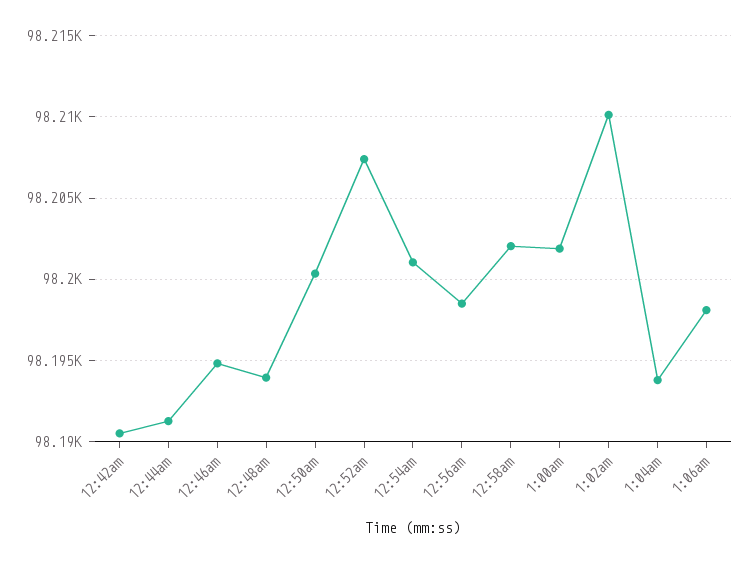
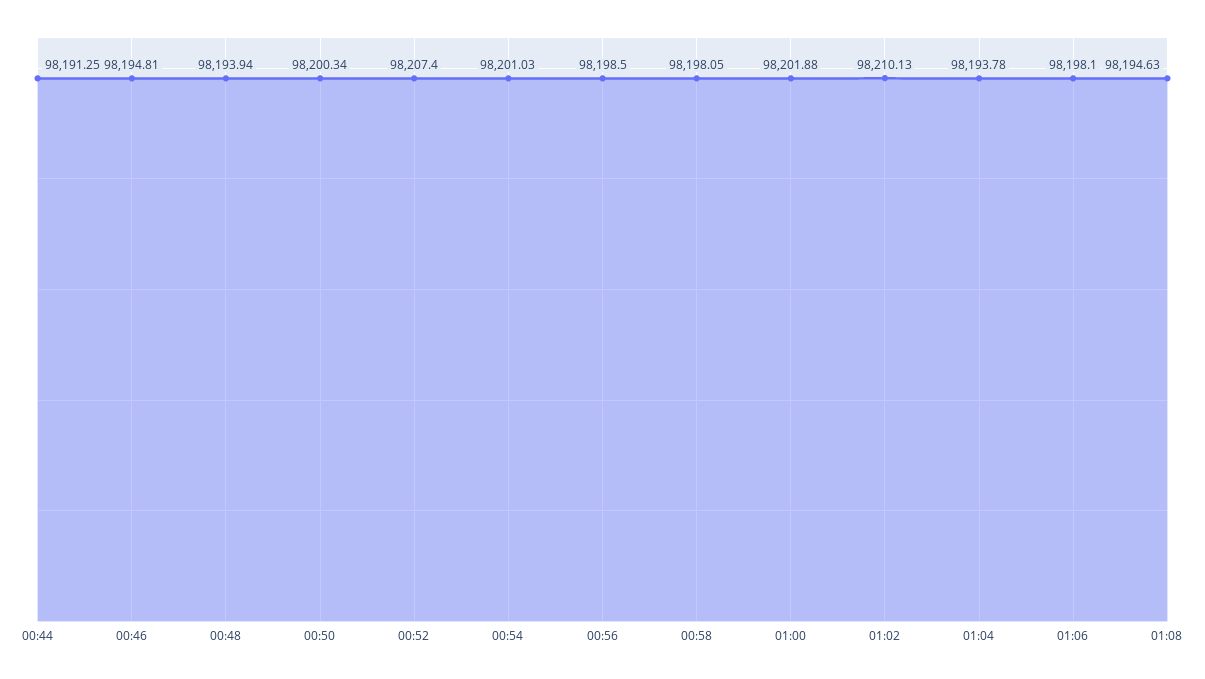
12:42am: 98190.5 -> none
12:58am: 98202 -> 98198.05
01:08: none -> 98194.63

